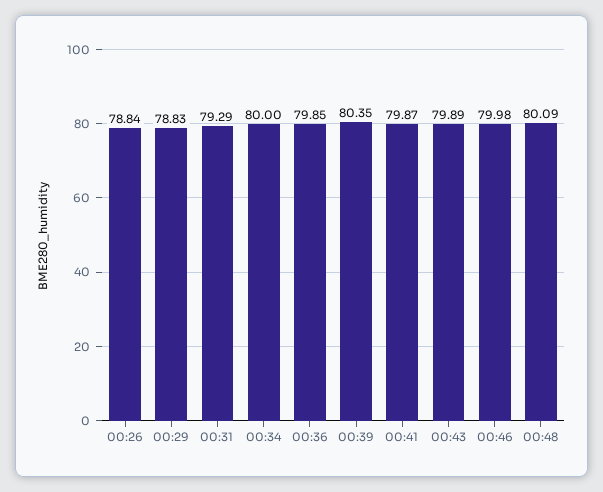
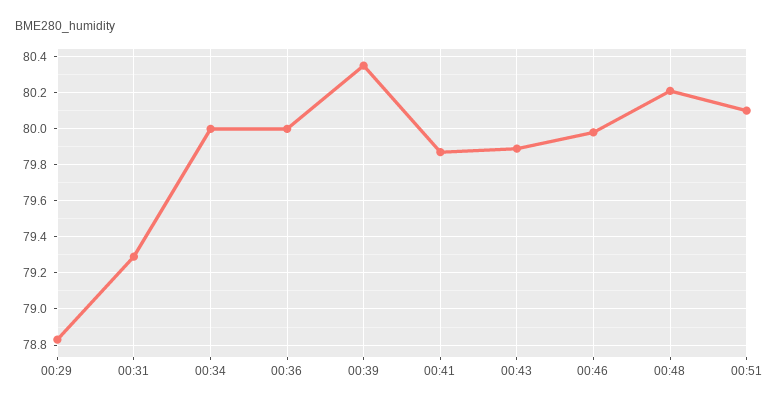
00:26: 78.84 -> none
00:36: 79.85 -> 80
00:48: 80.09 -> 80.2
00:51: none -> 80.1

